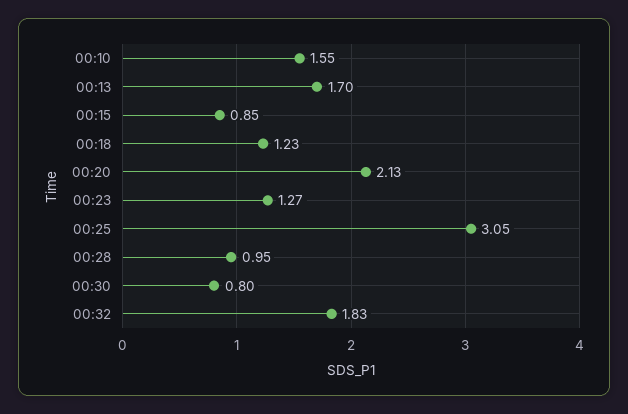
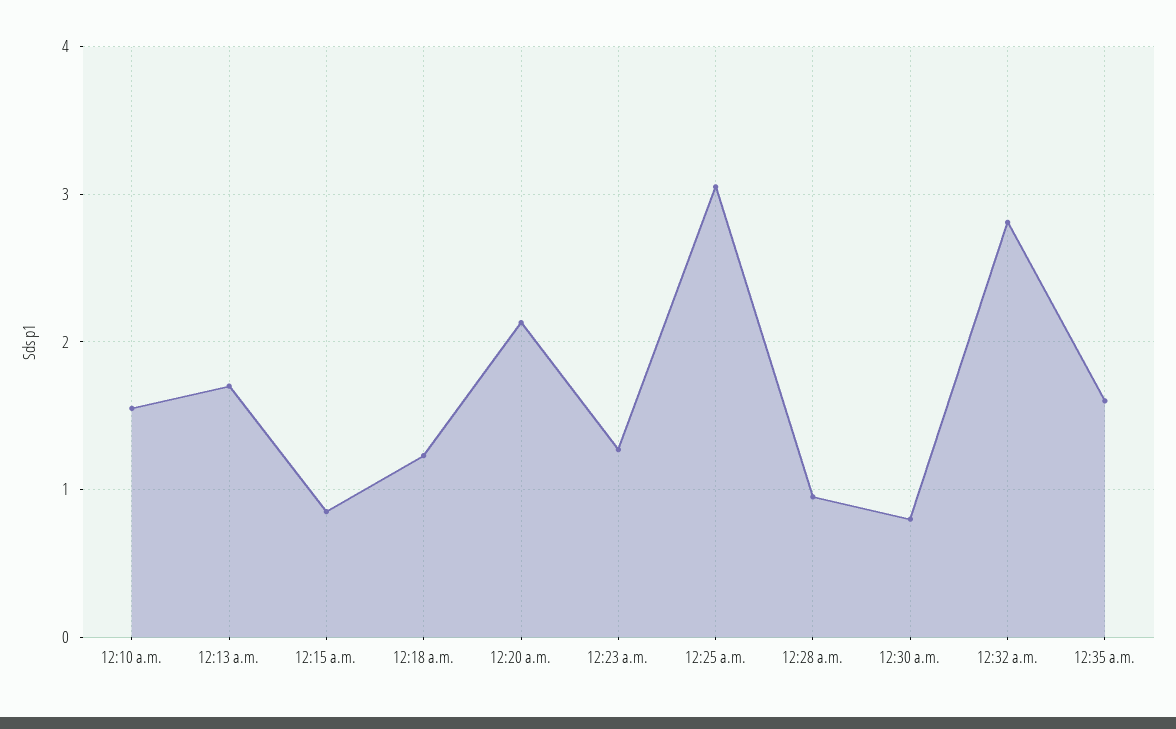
00:32: 1.83 -> 2.8
12:35 a.m.: none -> 1.6

